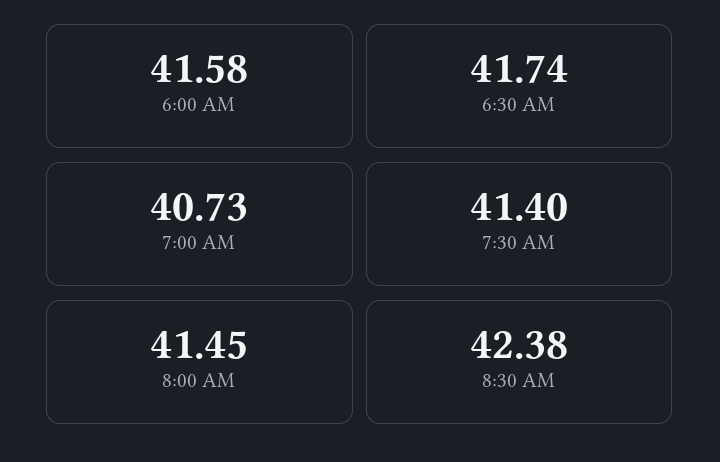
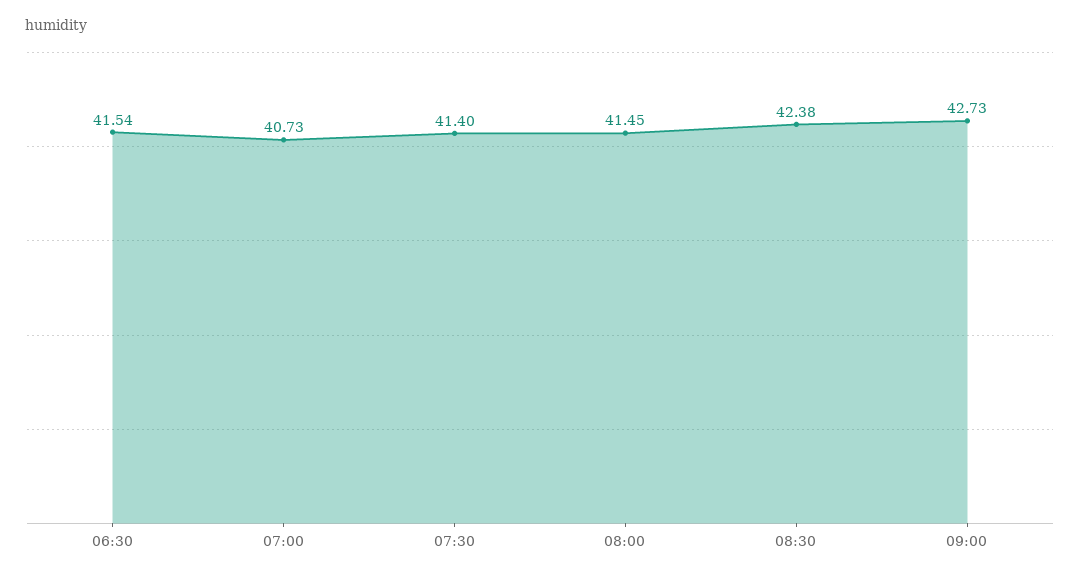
6:00 AM: 41.58 -> none
6:30 AM: 41.74 -> 41.54
09:00: none -> 42.73

